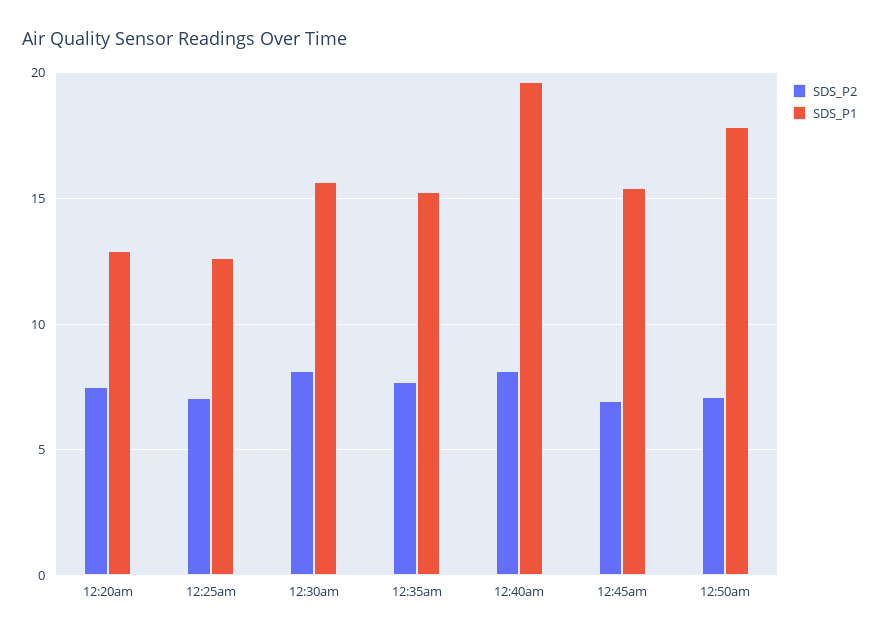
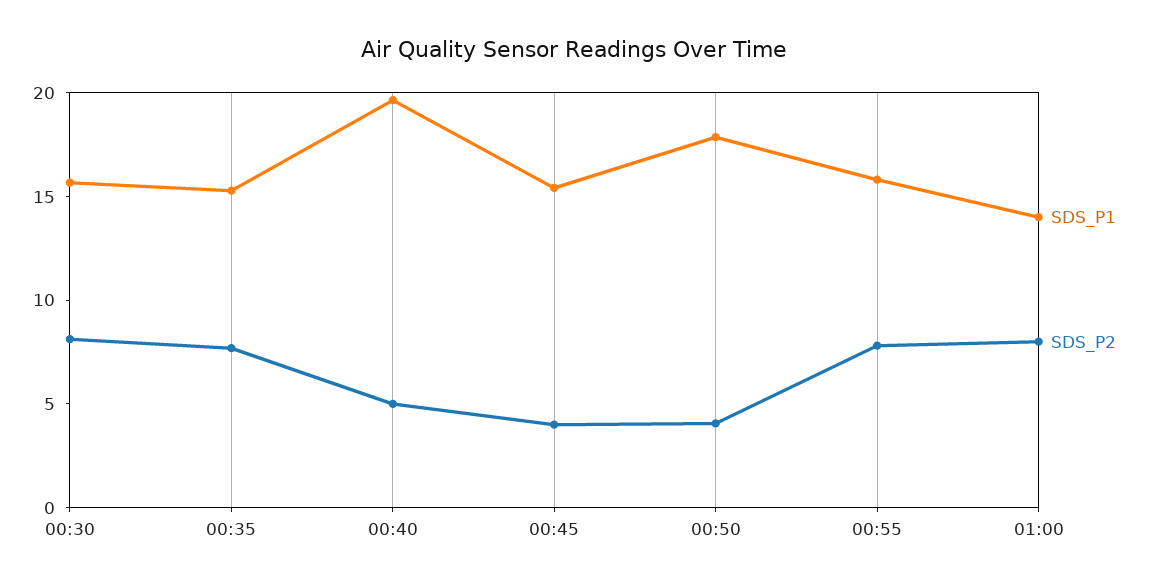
SDS_P2, 12:20am: 7.5 -> none
SDS_P1, 12:20am: 13 -> none
SDS_P2, 12:25am: 7 -> none
SDS_P1, 12:25am: 12.5 -> none
SDS_P2, 12:40am: 8 -> 5
SDS_P2, 12:45am: 7 -> 4
SDS_P2, 12:50am: 7 -> 4
SDS_P1, 00:55: none -> 16
SDS_P2, 00:55: none -> 8
SDS_P1, 01:00: none -> 14
SDS_P2, 01:00: none -> 8

